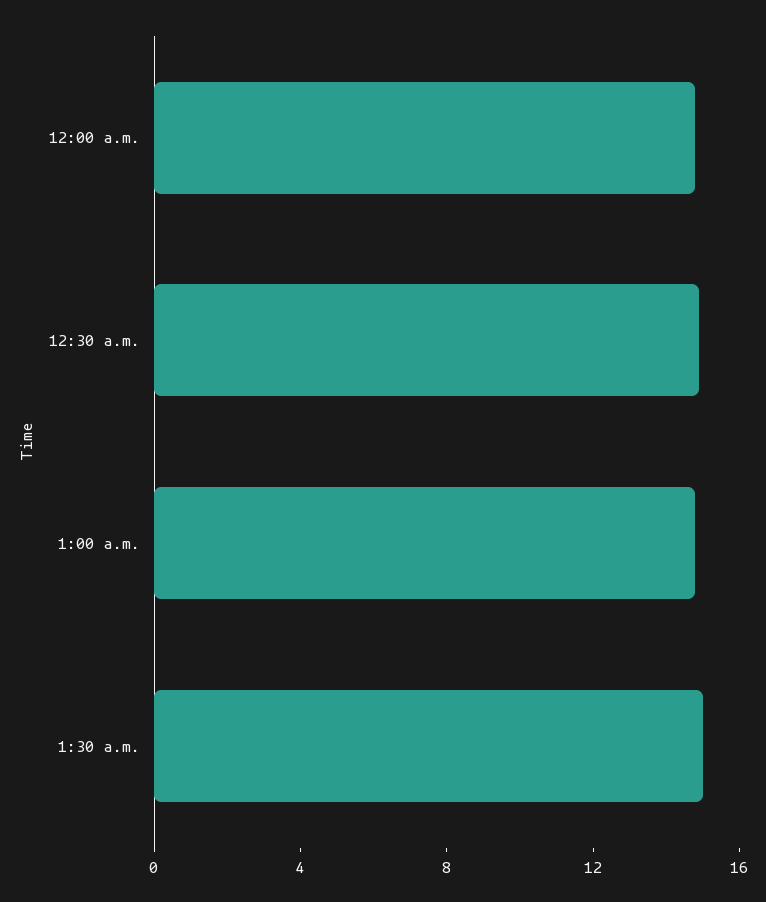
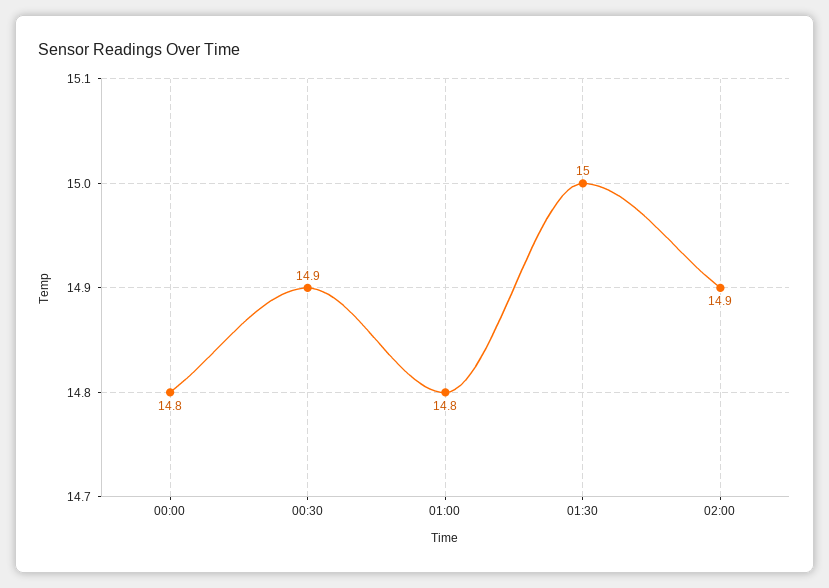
02:00: none -> 14.9

